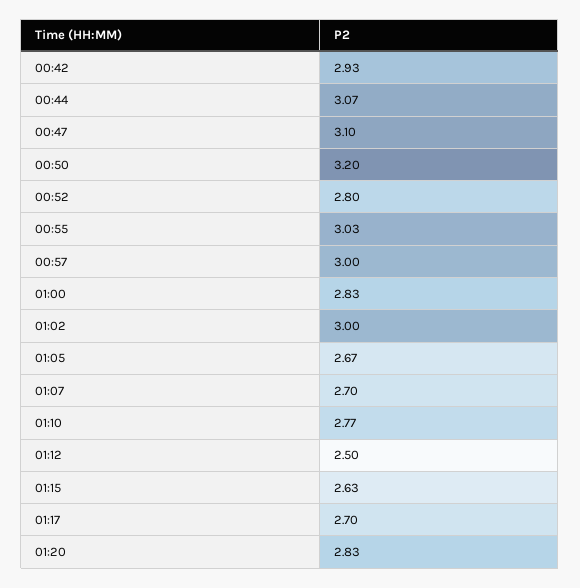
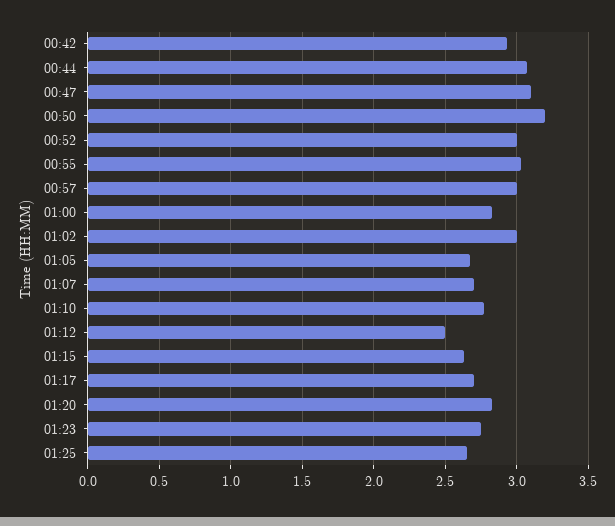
00:52: 2.8 -> 3
01:23: none -> 2.75
01:25: none -> 2.65

